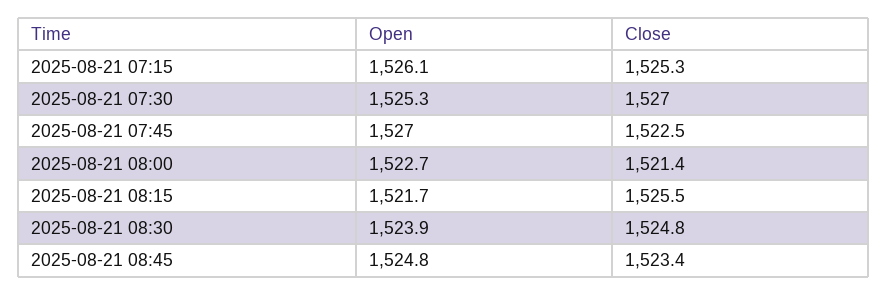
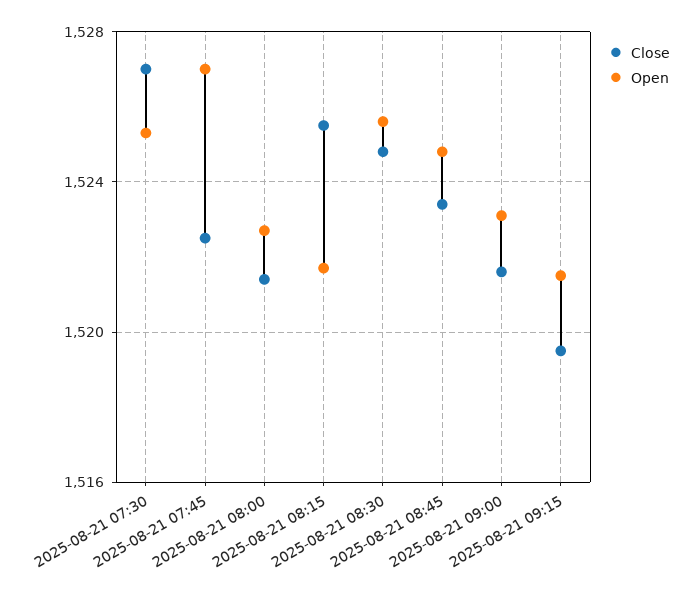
Open, 2025-08-21 07:15: 1526.1 -> none
Close, 2025-08-21 07:15: 1525.3 -> none
Open, 2025-08-21 08:30: 1523.9 -> 1525.5
Close, 2025-08-21 09:00: none -> 1521.5
Open, 2025-08-21 09:00: none -> 1523
Close, 2025-08-21 09:15: none -> 1519.5
Open, 2025-08-21 09:15: none -> 1521.5

